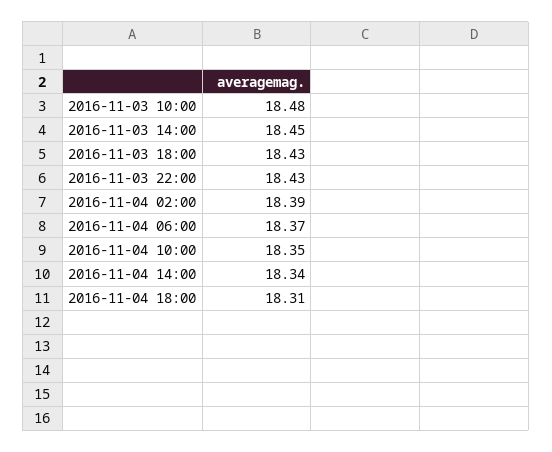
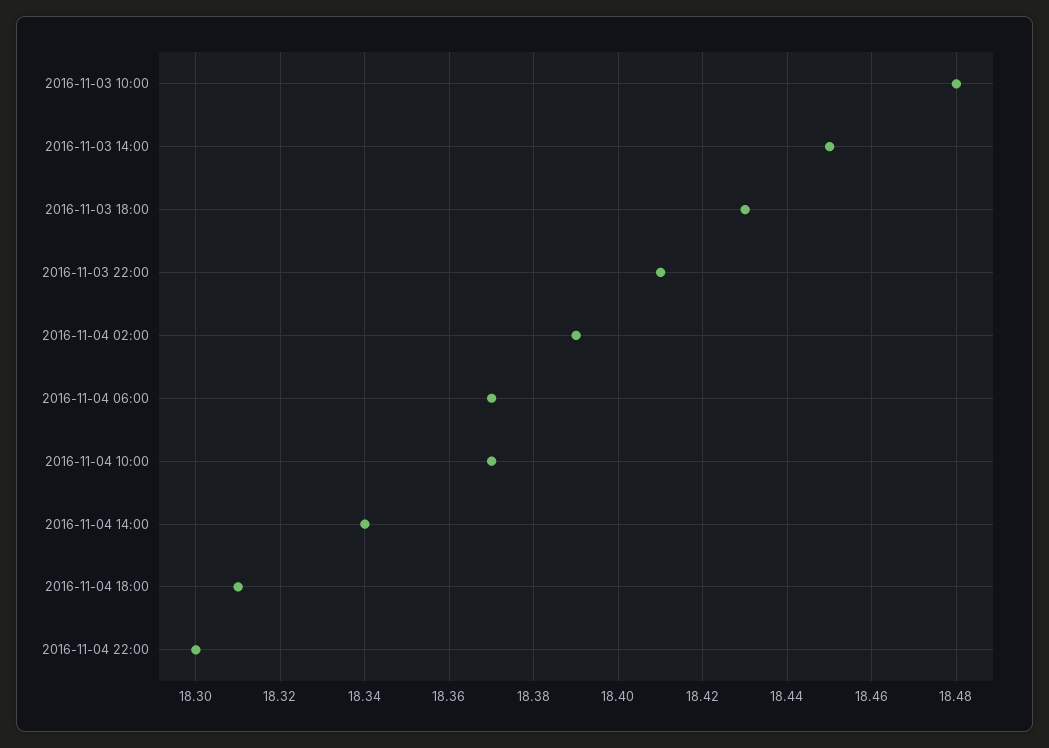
2016-11-03 22:00: 18.43 -> 18.41
2016-11-04 10:00: 18.35 -> 18.37
2016-11-04 22:00: none -> 18.3

